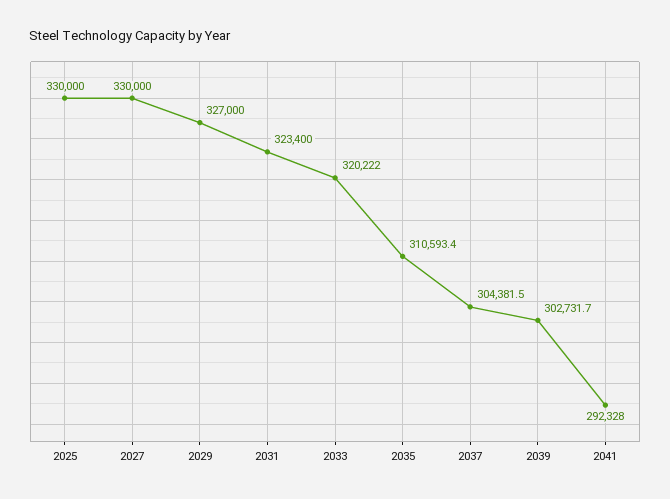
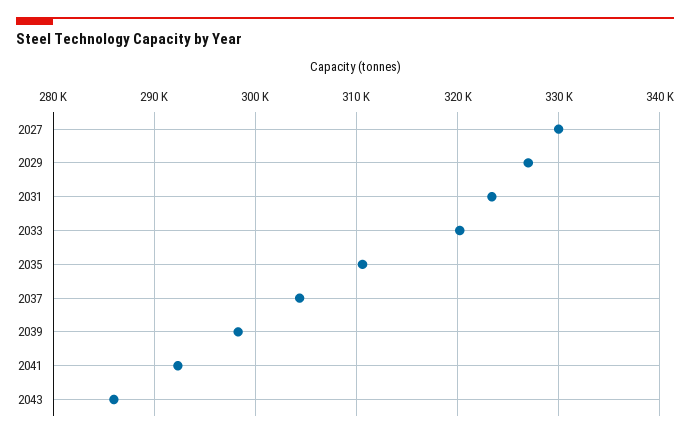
2025: 330000 -> none
2039: 302731.7 -> 298000
2043: none -> 286000

